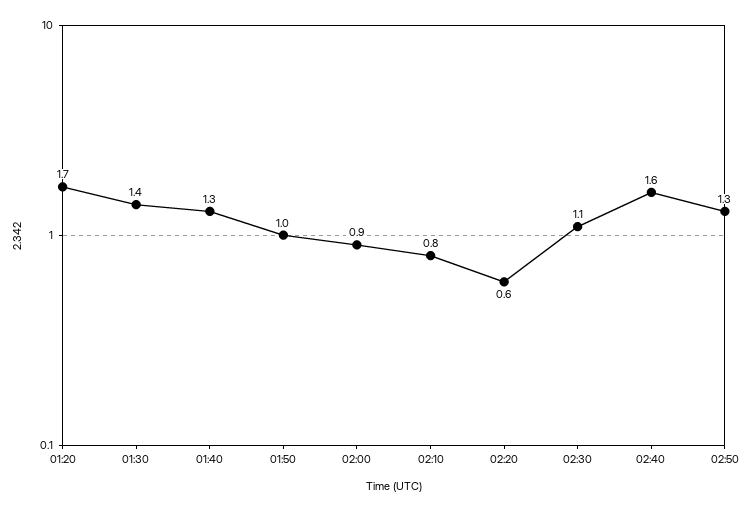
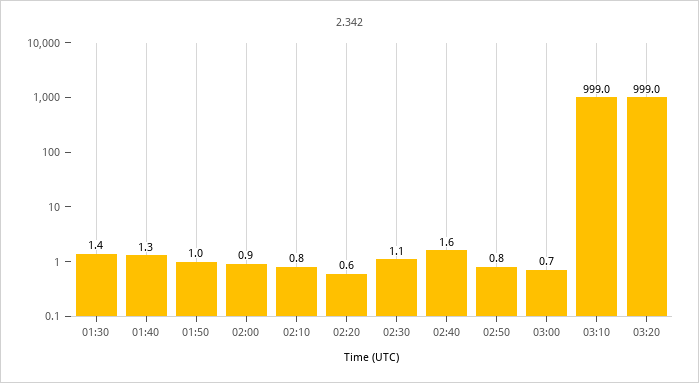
01:20: 1.7 -> none
02:50: 1.3 -> 0.8
03:00: none -> 0.7
03:10: none -> 999
03:20: none -> 999

